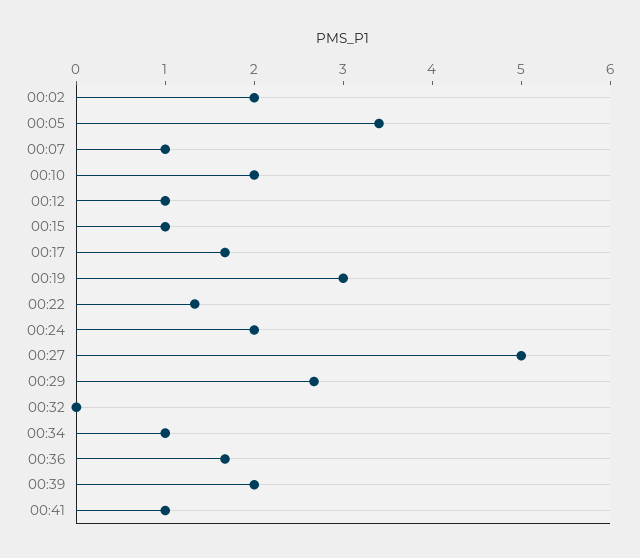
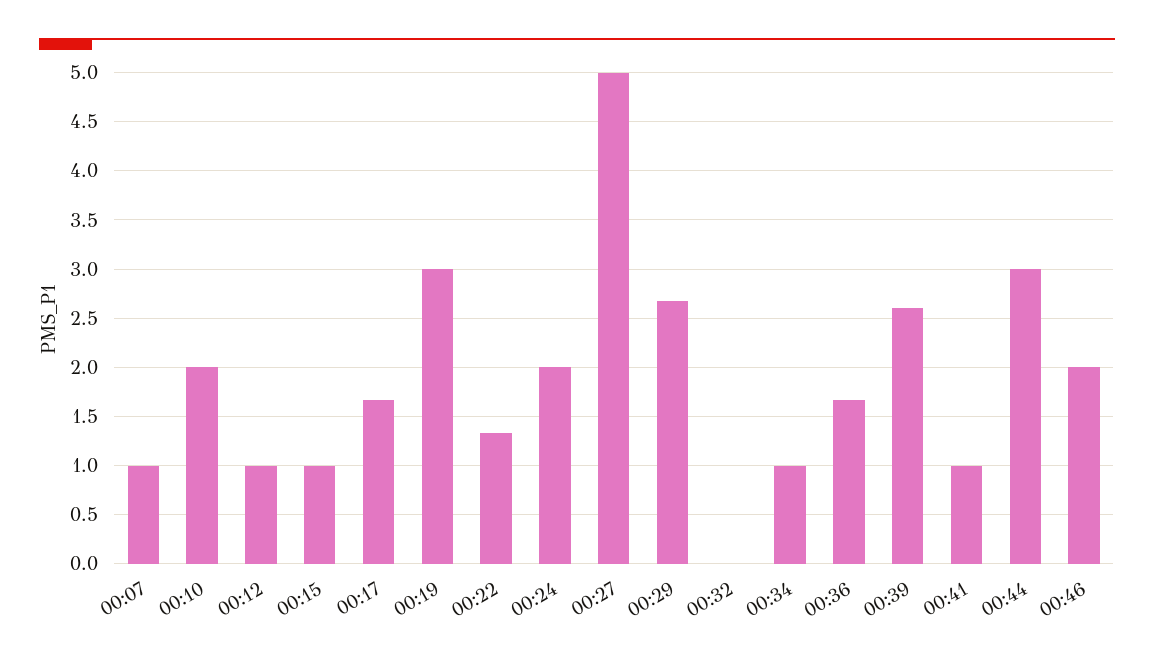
00:02: 2 -> none
00:05: 3.4 -> none
00:39: 2 -> 2.6
00:44: none -> 3
00:46: none -> 2

